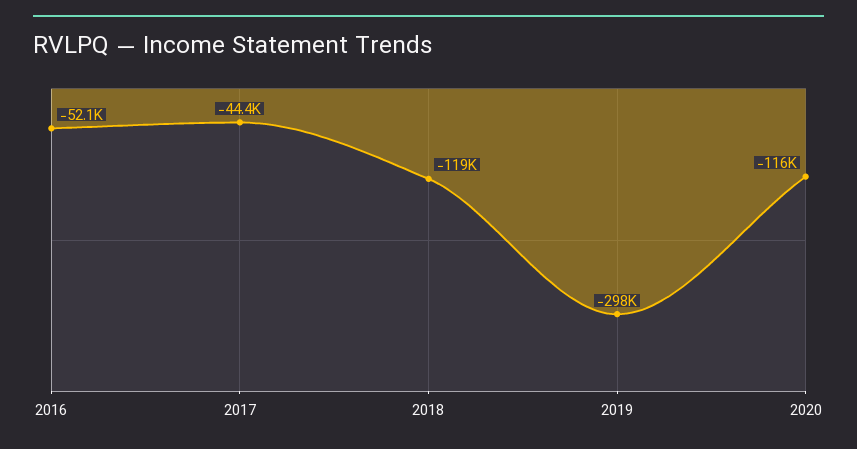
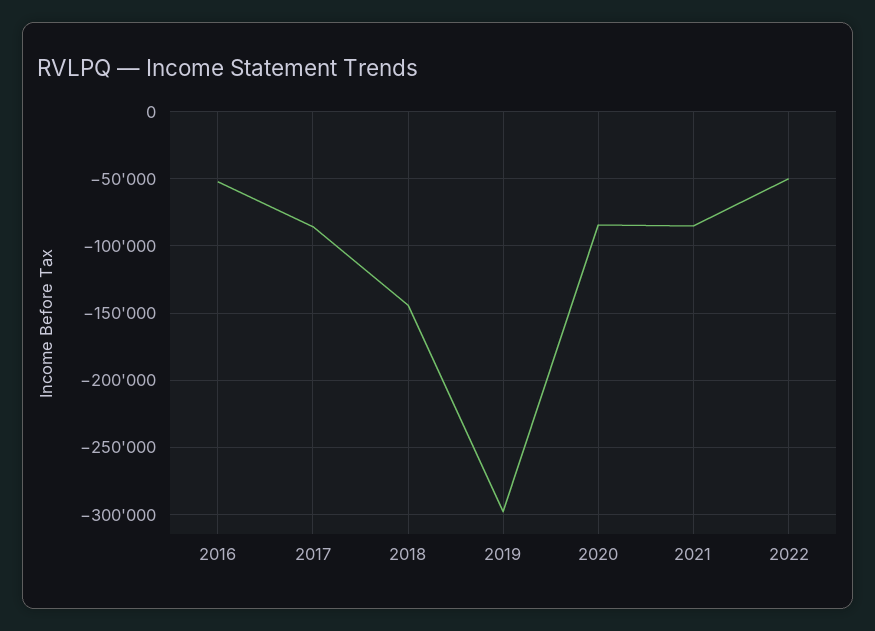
2017: -44400 -> -85000
2018: -119000 -> -145000
2020: -116000 -> -85000
2021: none -> -85000
2022: none -> -50000

